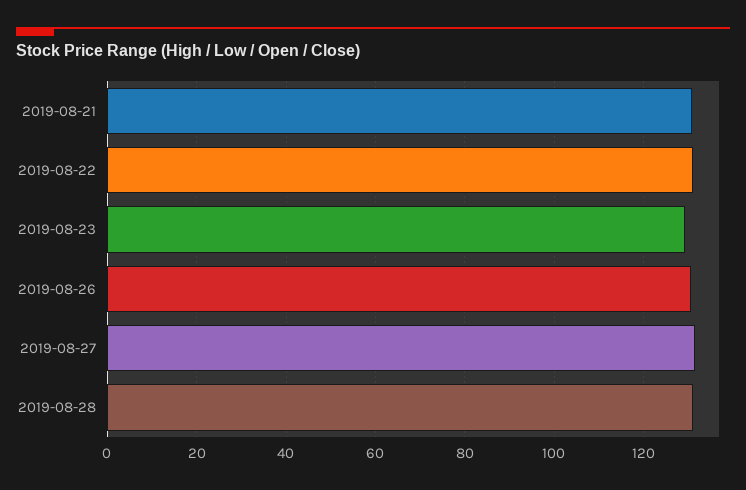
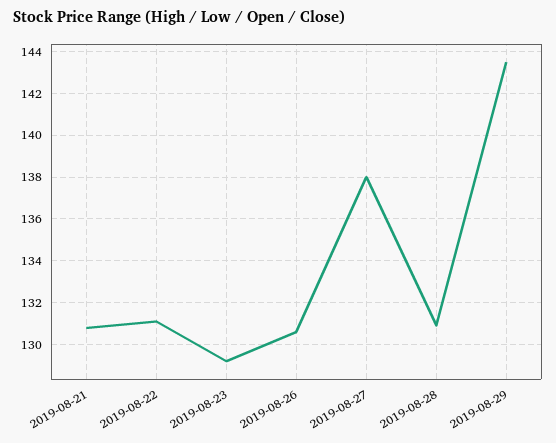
2019-08-27: 132 -> 138
2019-08-29: none -> 143.5

